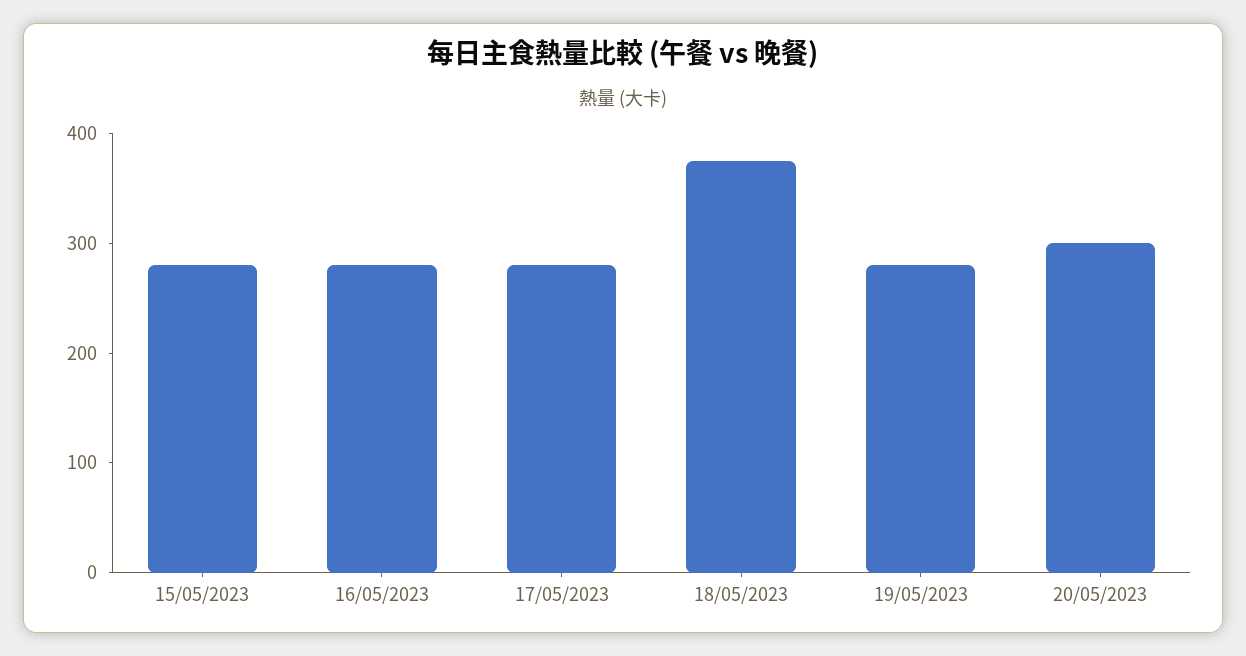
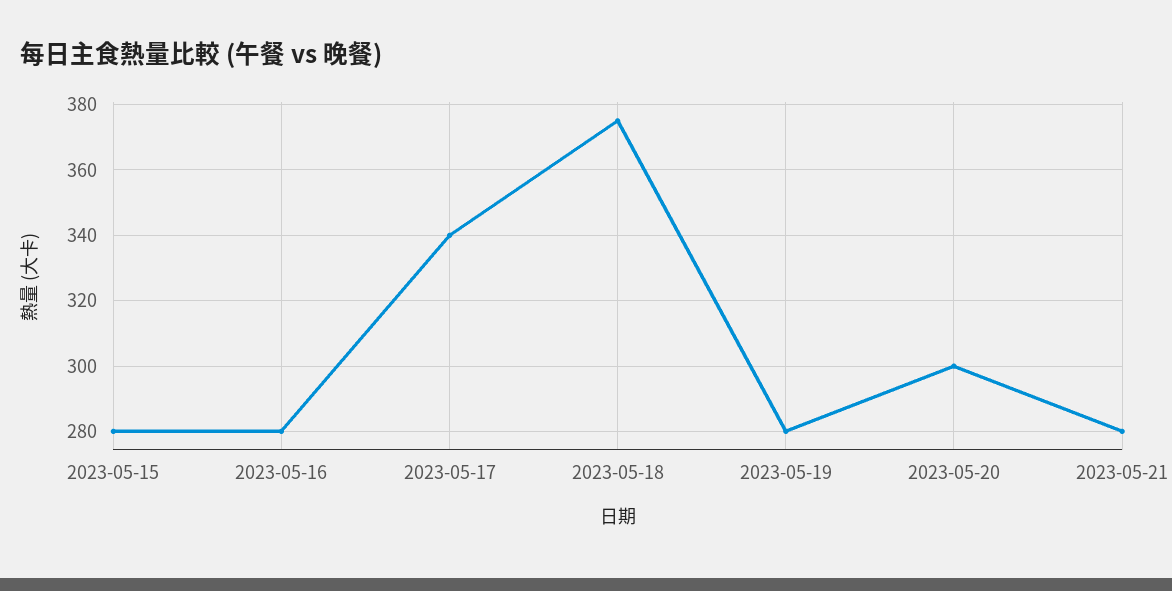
17/05/2023: 280 -> 340
2023-05-21: none -> 280

